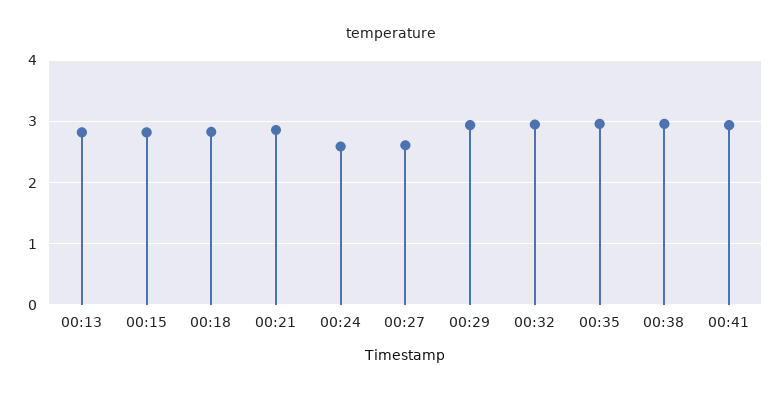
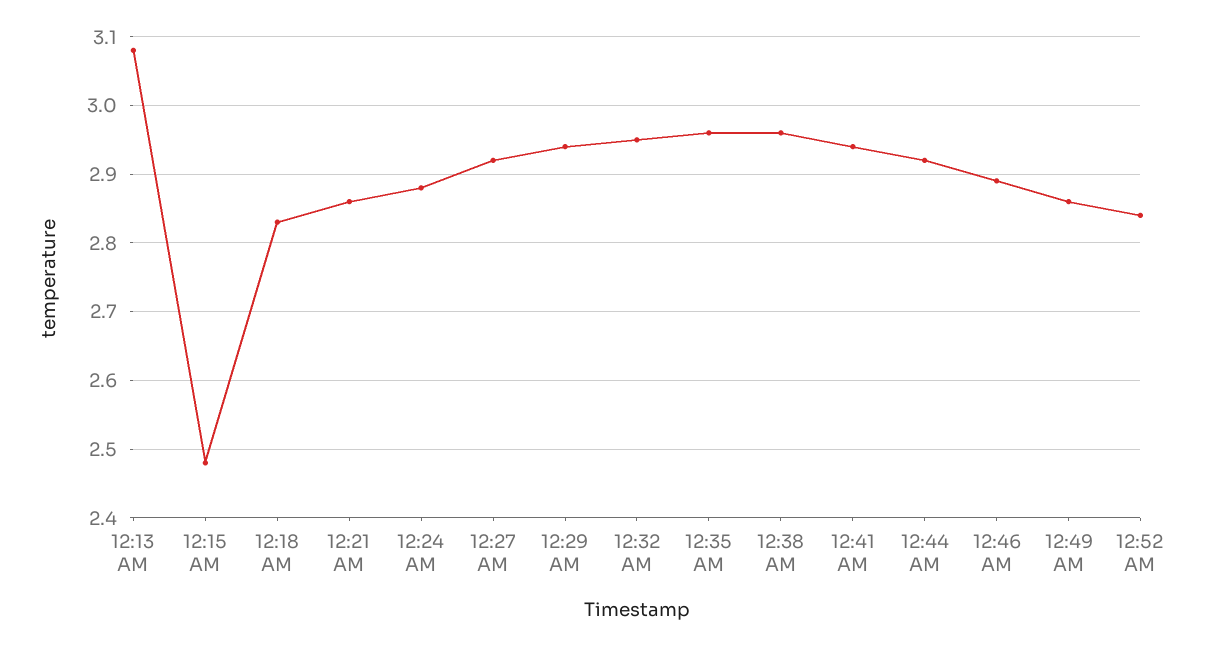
00:13: 2.8 -> 3.08
00:15: 2.8 -> 2.48
00:24: 2.6 -> 2.88
00:27: 2.6 -> 2.92
12:44 AM: none -> 2.92
12:46 AM: none -> 2.89
12:49 AM: none -> 2.86
12:52 AM: none -> 2.84

